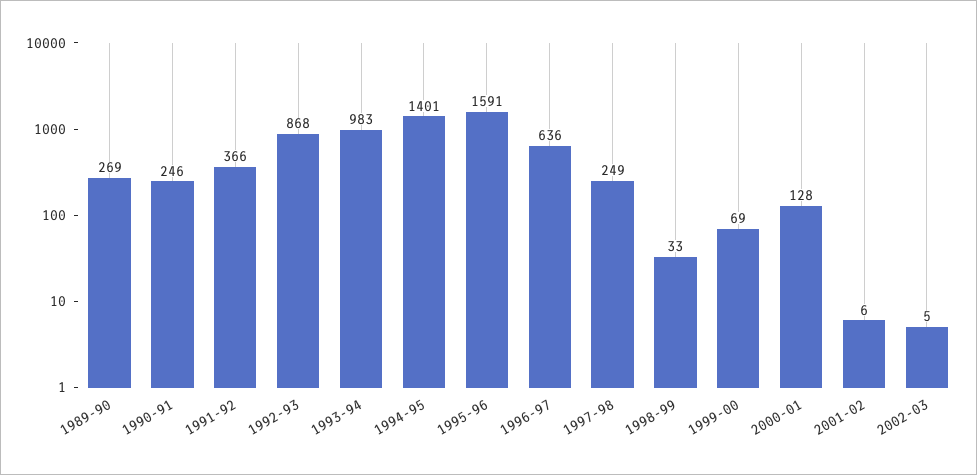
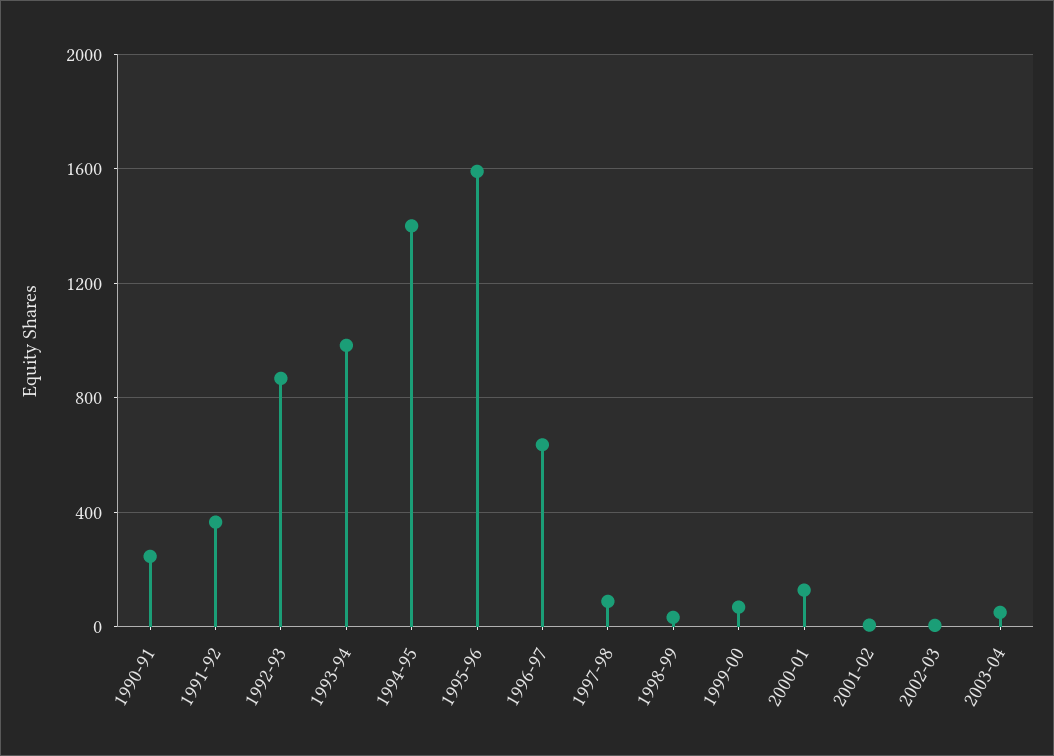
1989-90: 269 -> none
1997-98: 249 -> 100
2003-04: none -> 50

